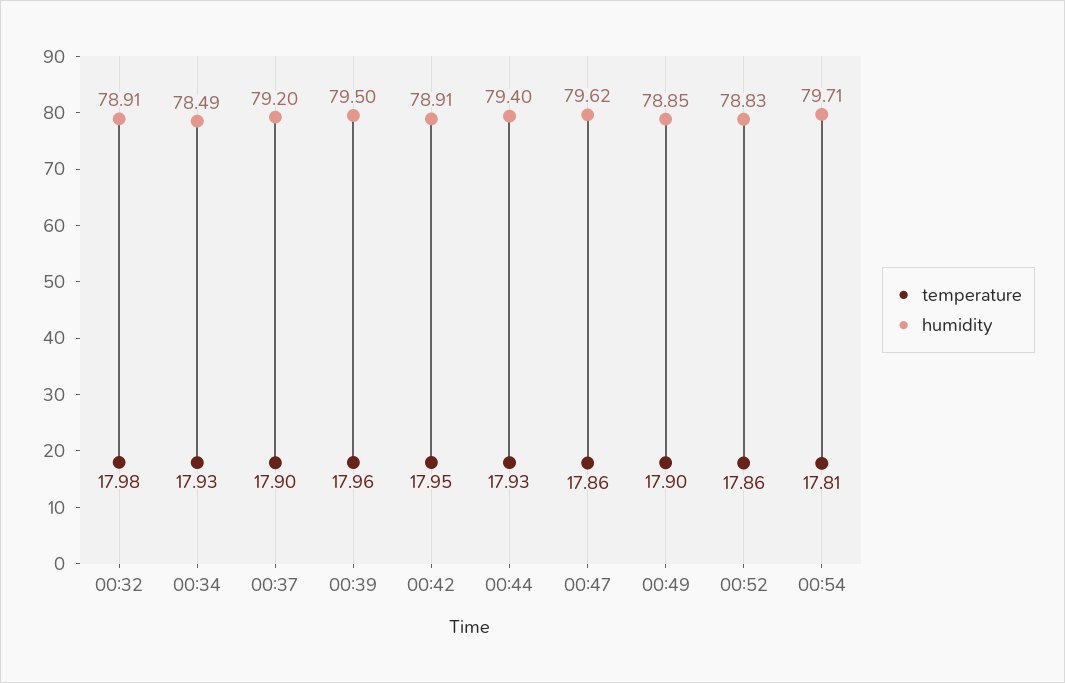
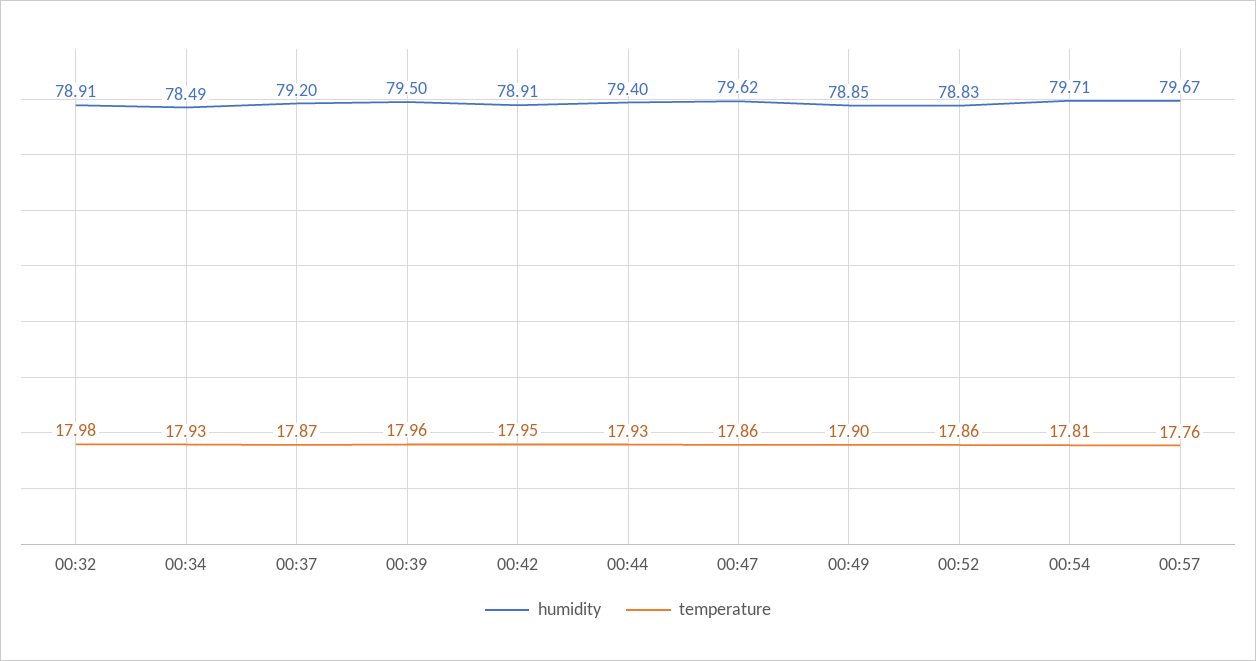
temperature, 00:37: 17.9 -> 17.87
humidity, 00:57: none -> 79.67
temperature, 00:57: none -> 17.76

